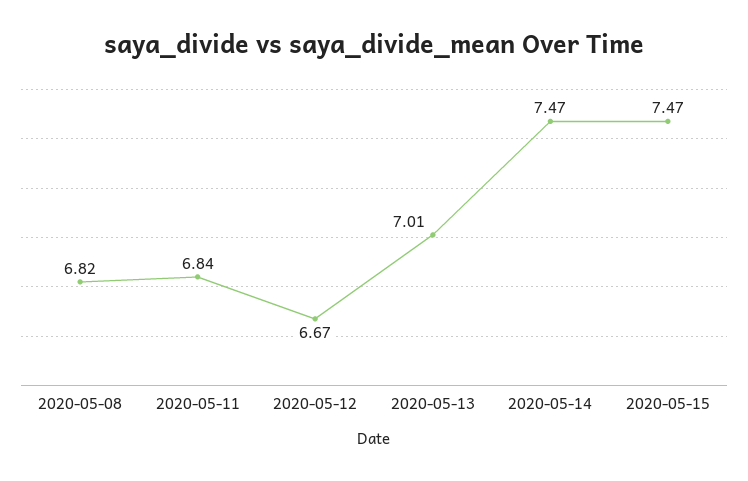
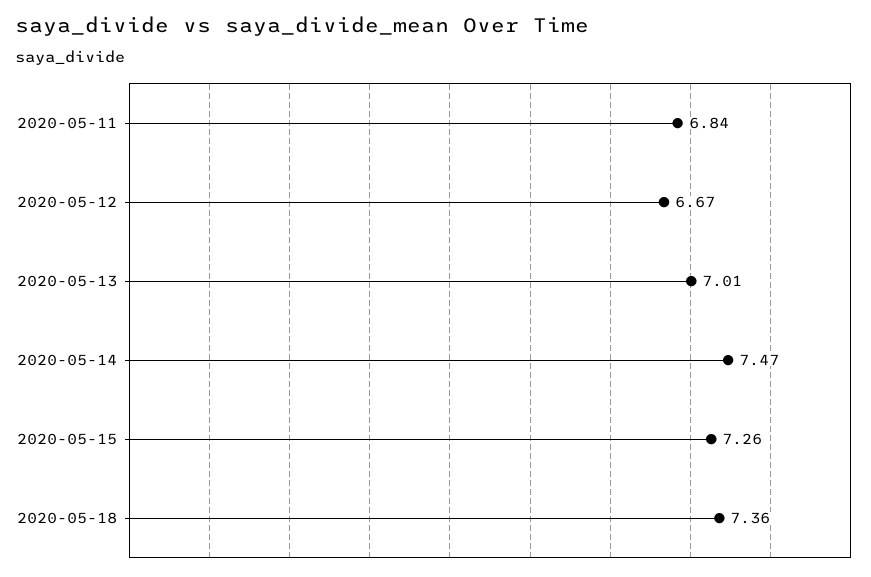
2020-05-08: 6.82 -> none
2020-05-15: 7.47 -> 7.26
2020-05-18: none -> 7.36

